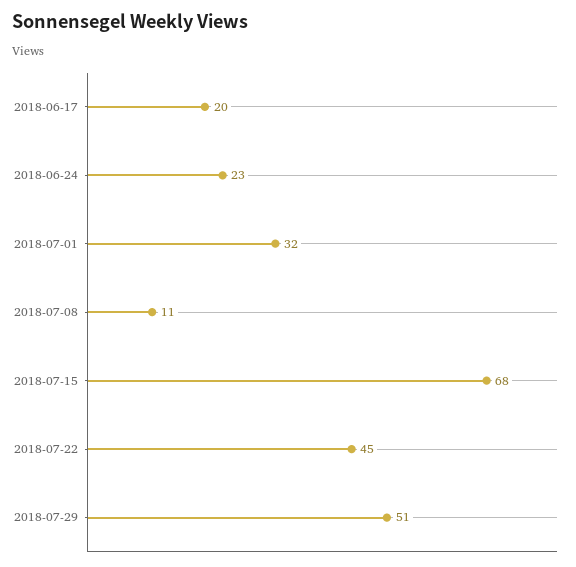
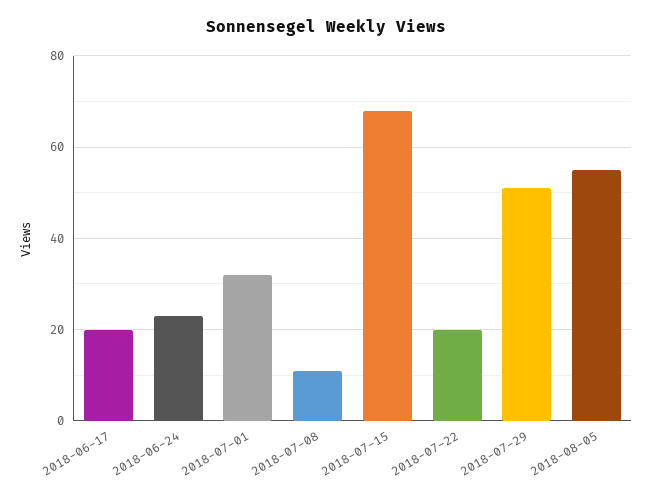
2018-07-22: 45 -> 20
2018-08-05: none -> 55

